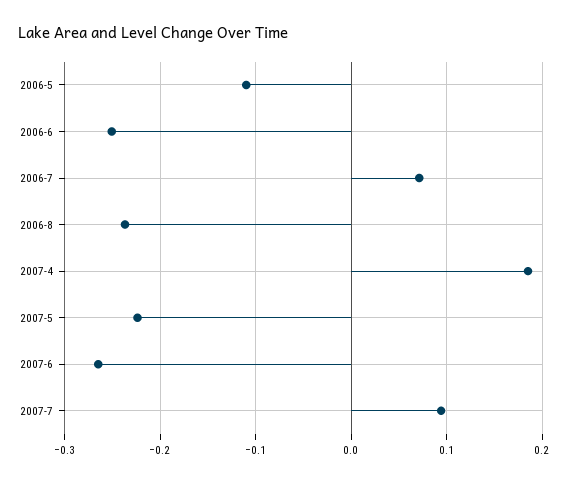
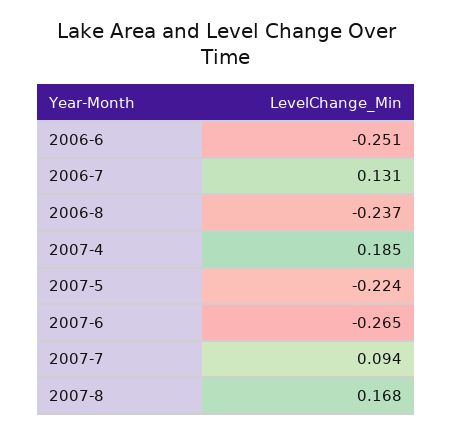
2006-5: -0.11 -> none
2006-7: 0.07 -> 0.131
2007-8: none -> 0.168

